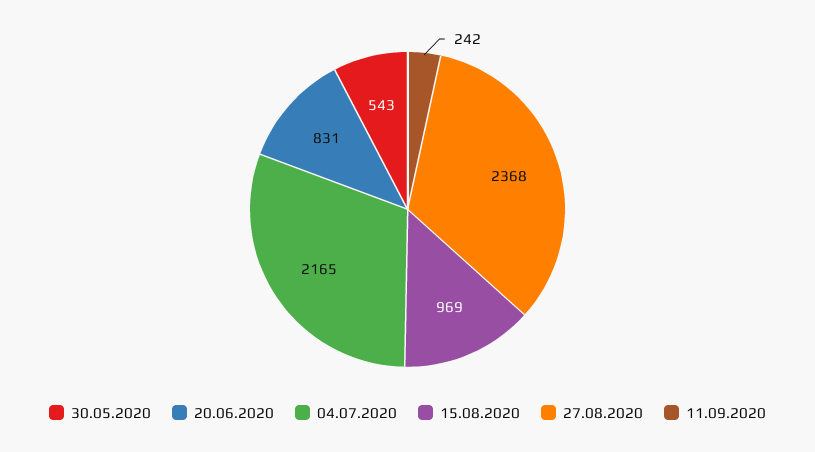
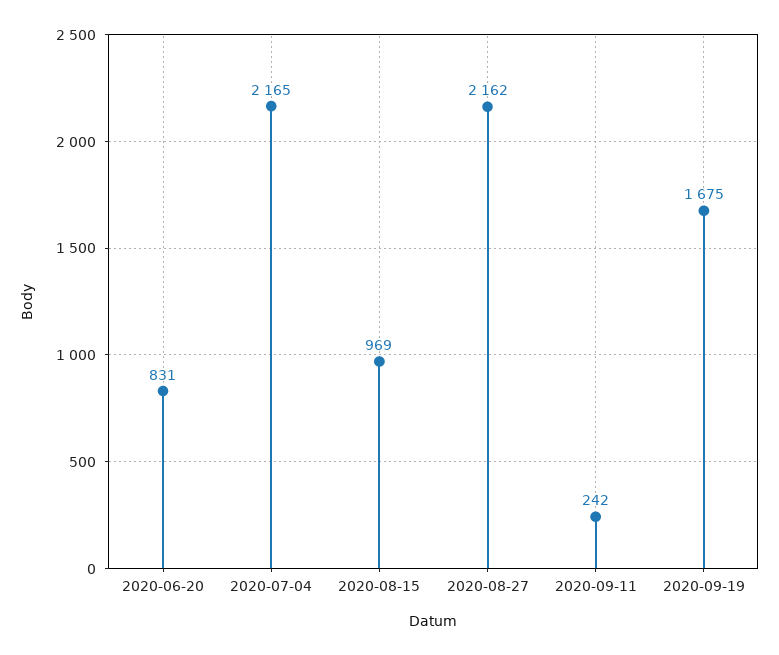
30.05.2020: 543 -> none
27.08.2020: 2368 -> 2162
2020-09-19: none -> 1675

